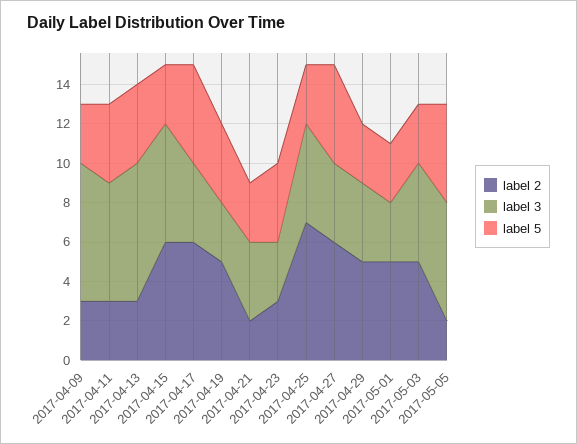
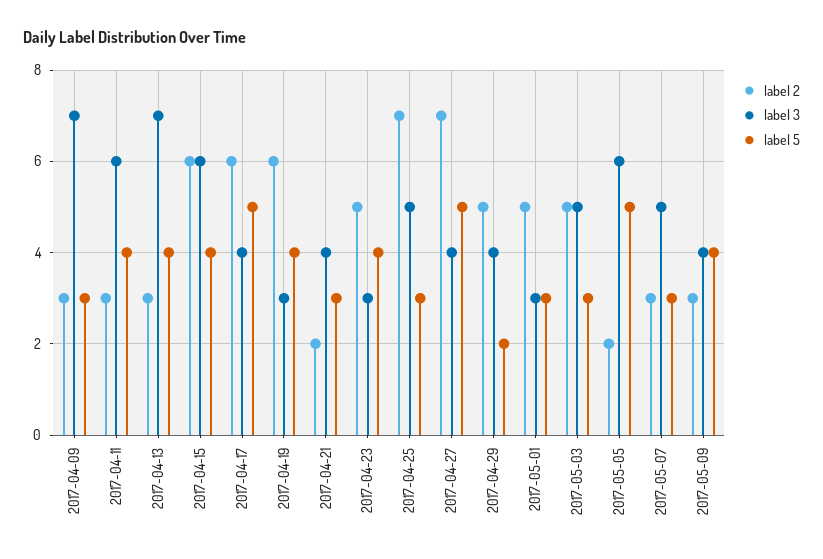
label 5, 2017-04-15: 3 -> 4
label 2, 2017-04-19: 5 -> 6
label 2, 2017-04-23: 3 -> 5
label 2, 2017-04-27: 6 -> 7
label 5, 2017-04-29: 3 -> 2
label 2, 2017-05-07: none -> 3
label 3, 2017-05-07: none -> 5
label 5, 2017-05-07: none -> 3
label 2, 2017-05-09: none -> 3
label 3, 2017-05-09: none -> 4
label 5, 2017-05-09: none -> 4

